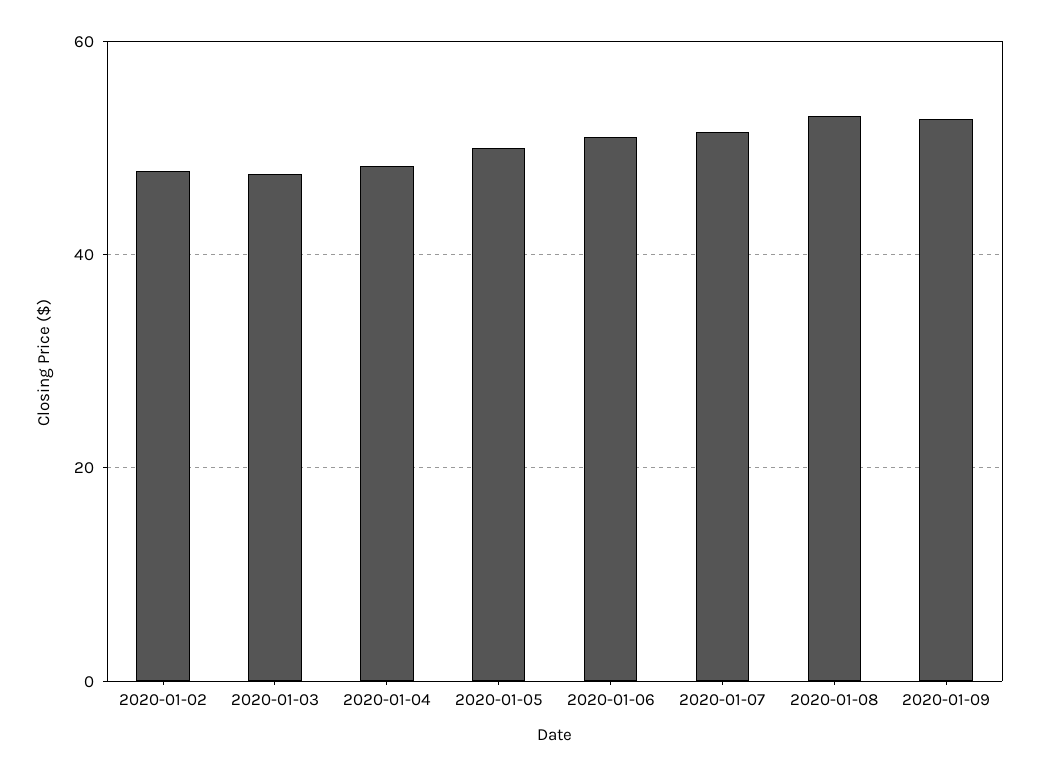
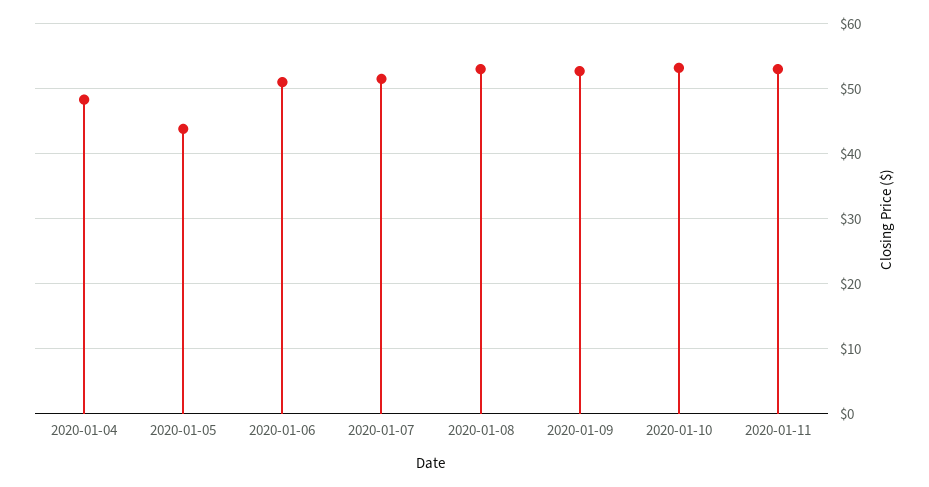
2020-01-02: 48 -> none
2020-01-03: 48 -> none
2020-01-05: 50 -> 44
2020-01-10: none -> 53
2020-01-11: none -> 53

